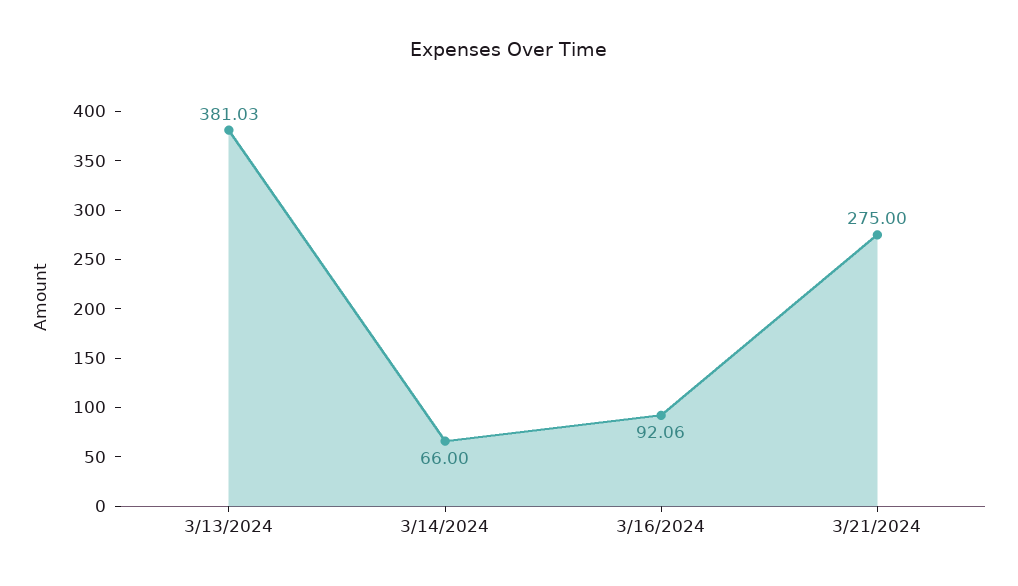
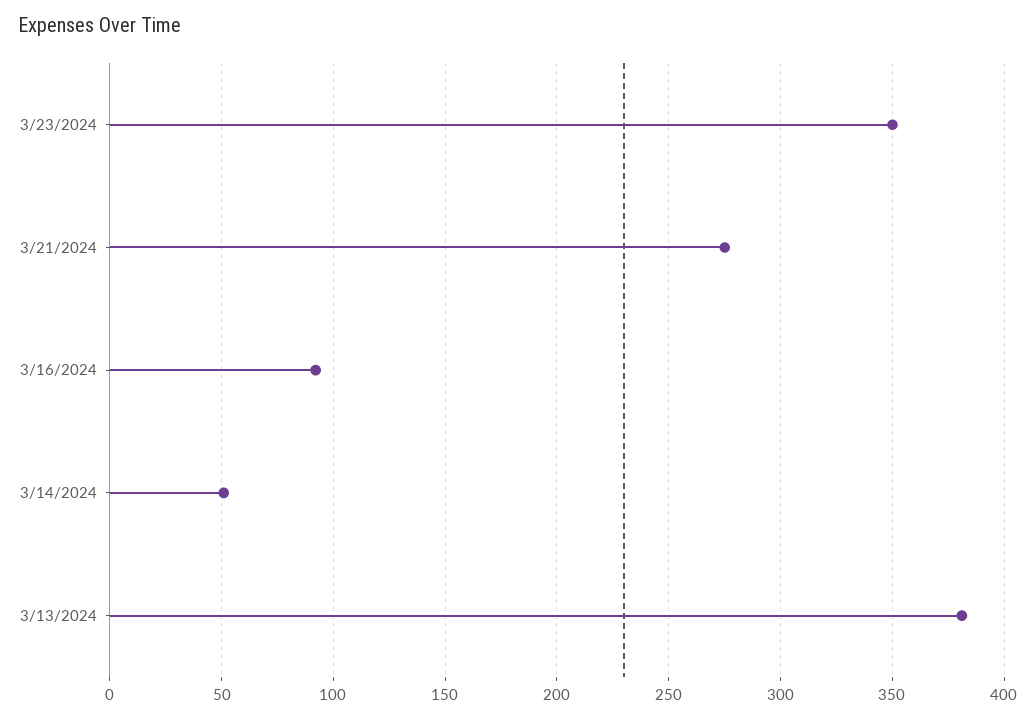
3/14/2024: 66 -> 50
3/23/2024: none -> 350

